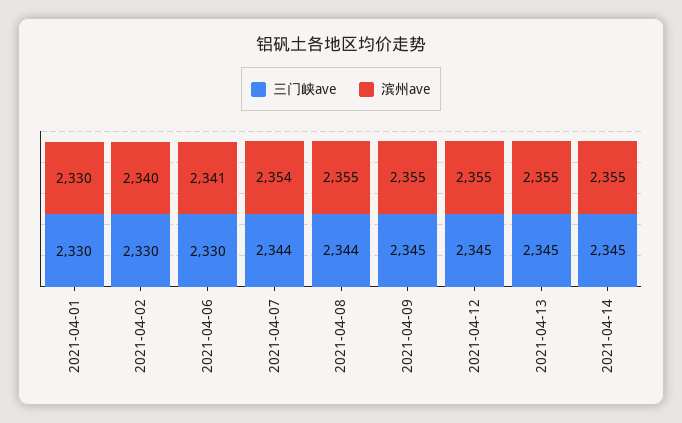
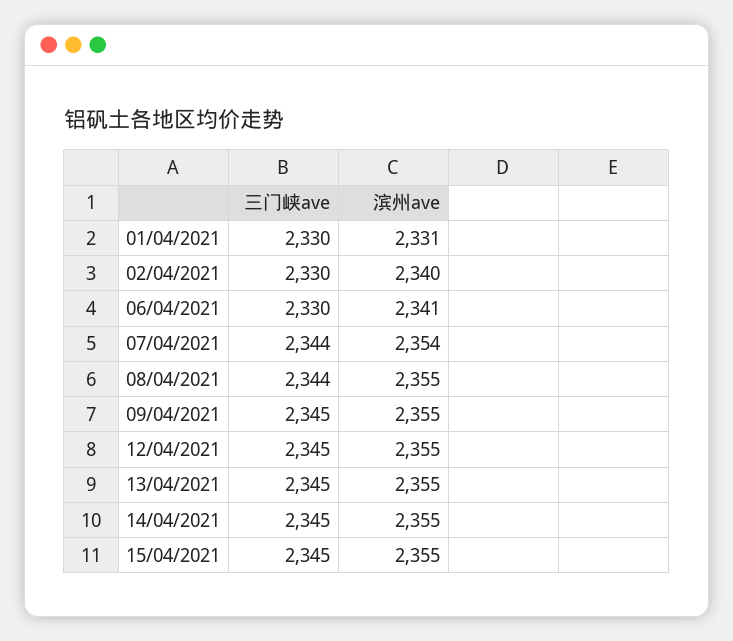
滨州ave, 2021-04-01: 2330 -> 2331
三门峡ave, 15/04/2021: none -> 2345
滨州ave, 15/04/2021: none -> 2355

